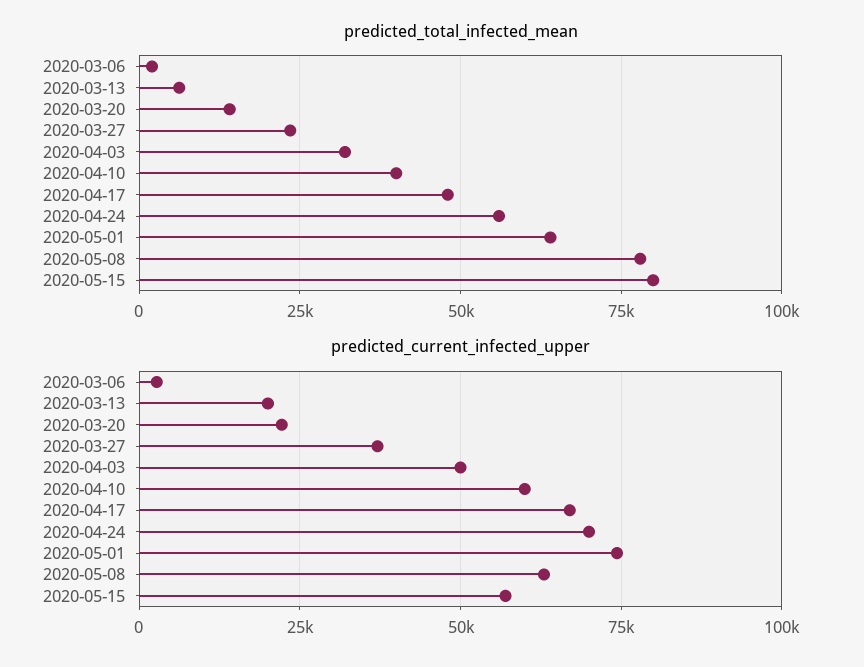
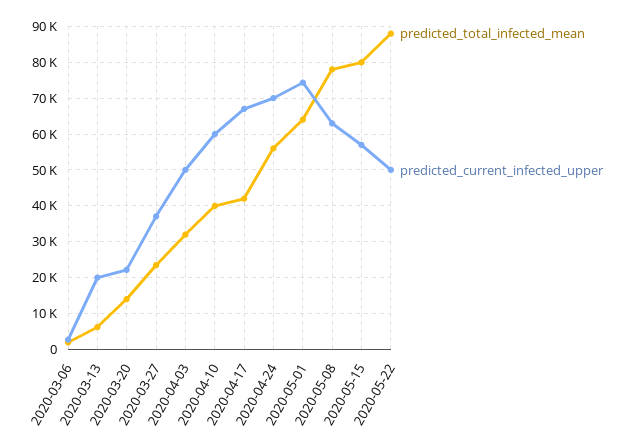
predicted_total_infected_mean, 2020-04-17: 47500 -> 42000
predicted_total_infected_mean, 2020-05-22: none -> 88000
predicted_current_infected_upper, 2020-05-22: none -> 50000

